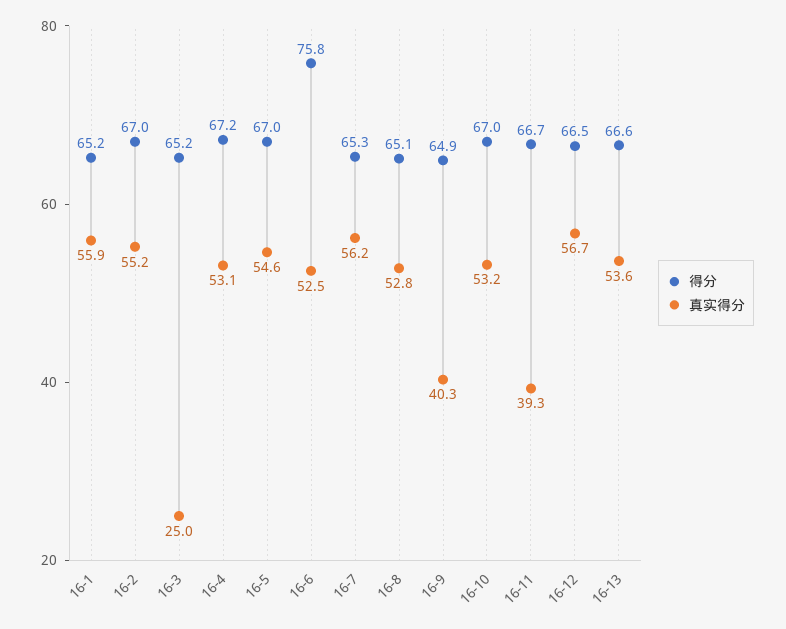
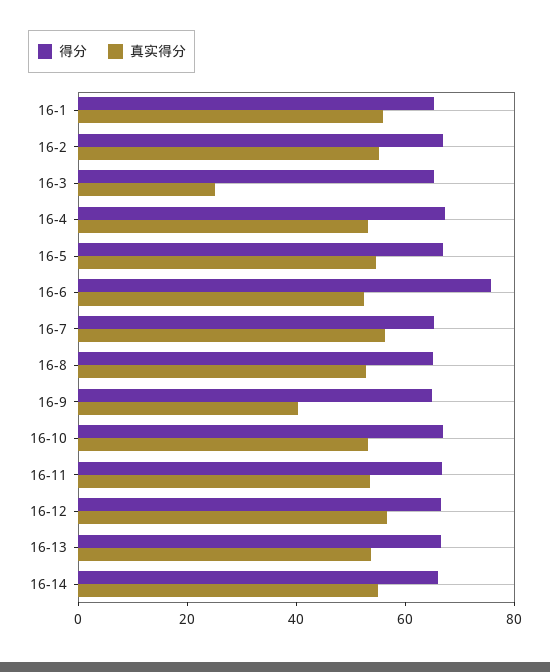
真实得分, 16-11: 39.3 -> 55
得分, 16-14: none -> 65
真实得分, 16-14: none -> 55

